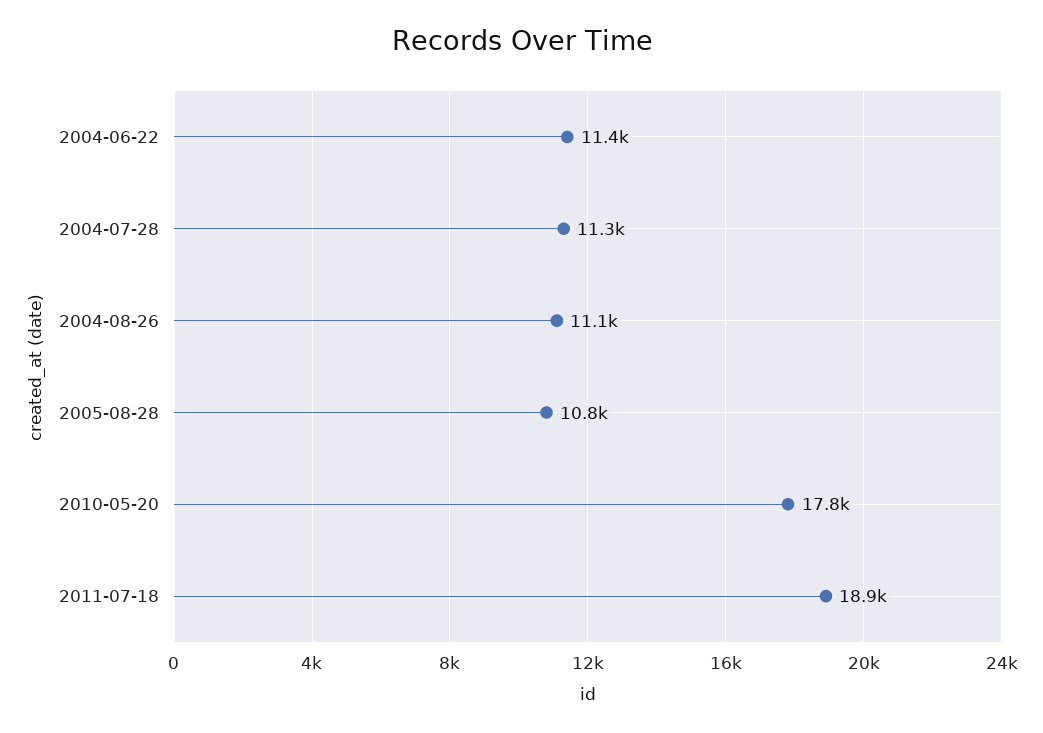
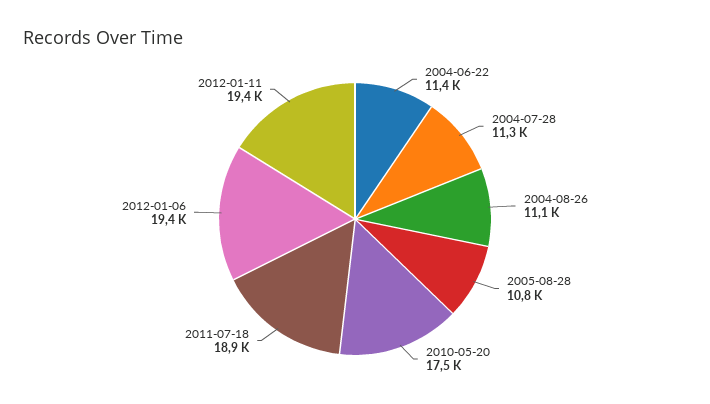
2010-05-20: 17800 -> 17500
2012-01-06: none -> 19400
2012-01-11: none -> 19400

